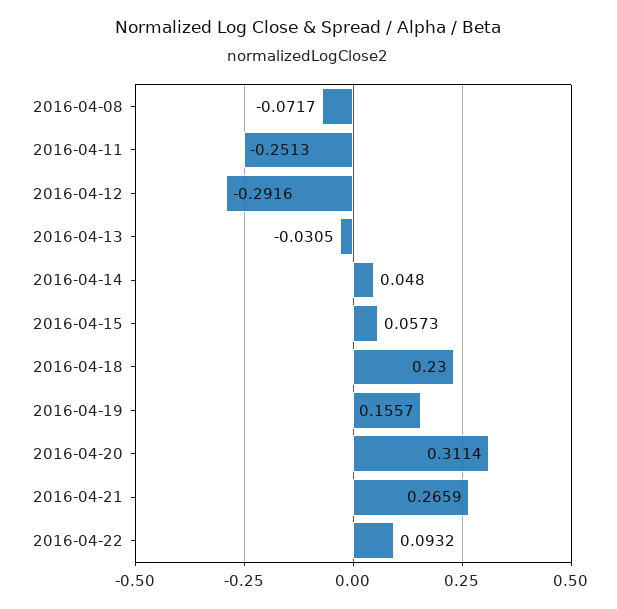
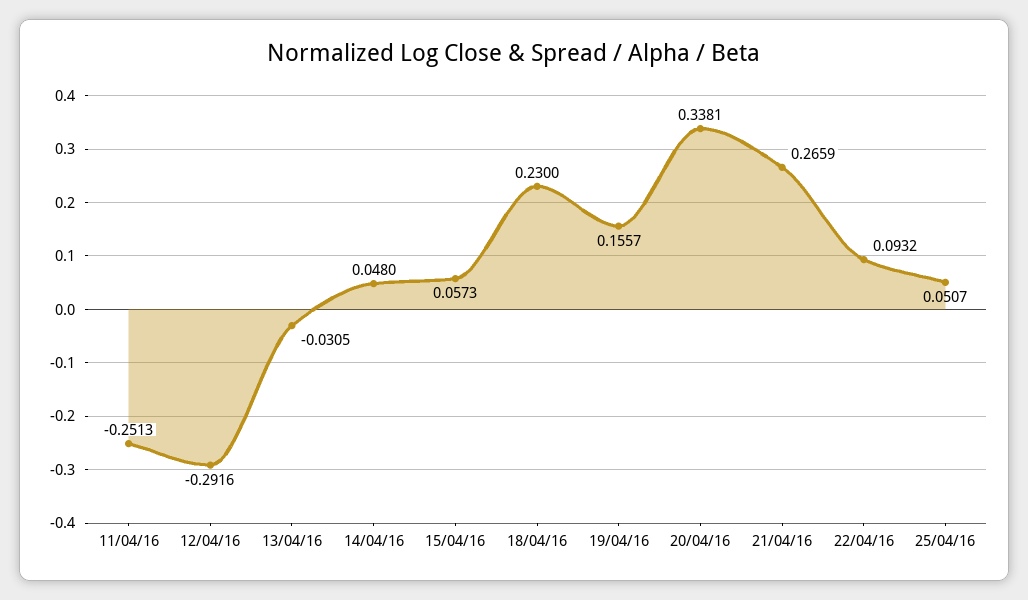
2016-04-08: -0.0717 -> none
2016-04-20: 0.3114 -> 0.3381
25/04/16: none -> 0.0507

